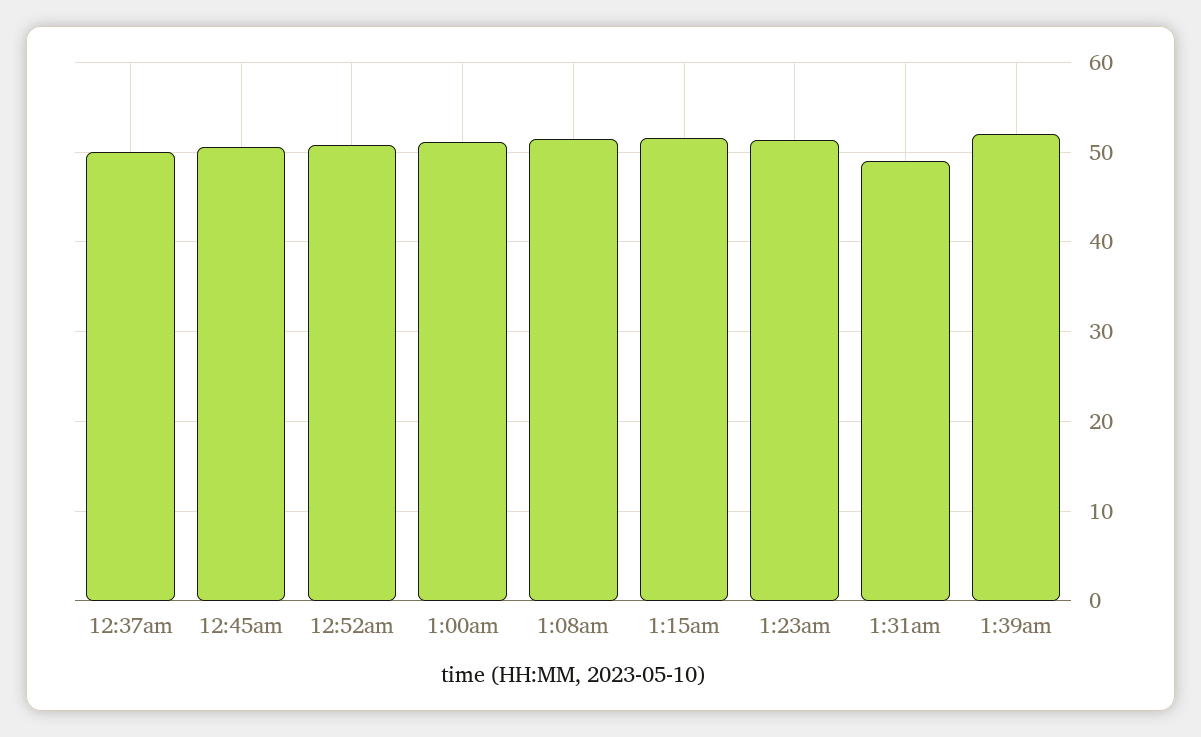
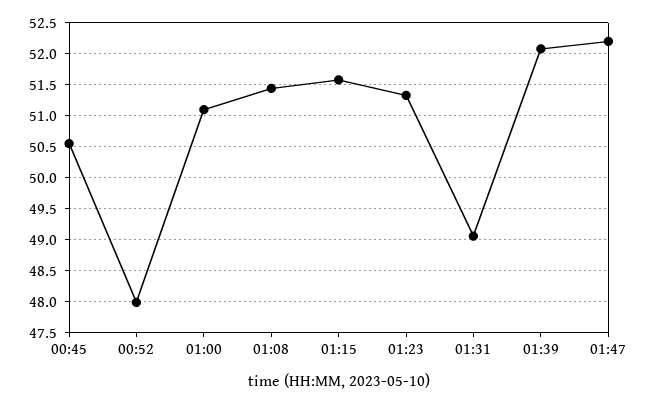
12:37am: 50 -> none
12:52am: 51 -> 48
01:47: none -> 52.2

